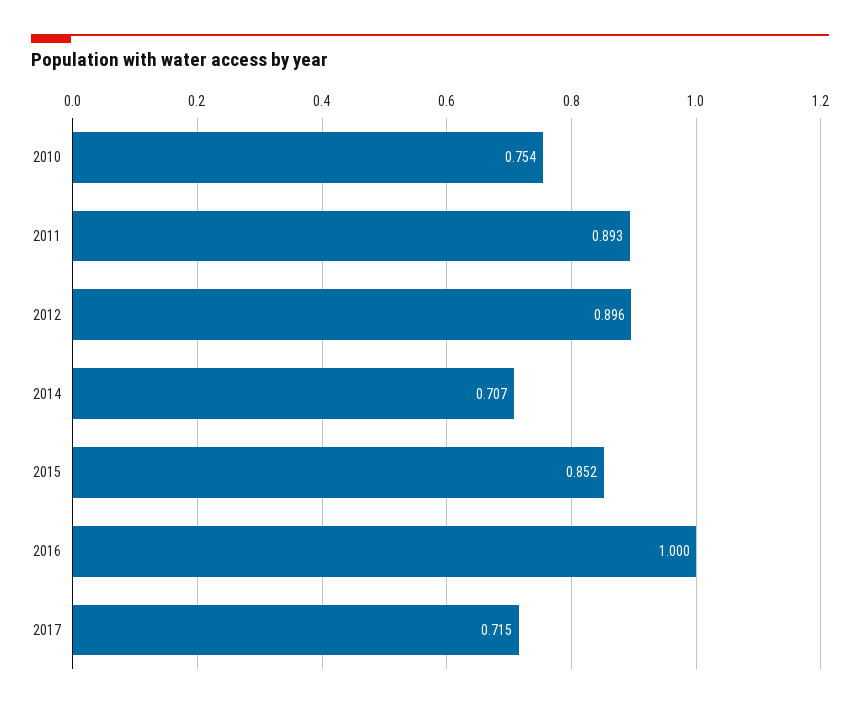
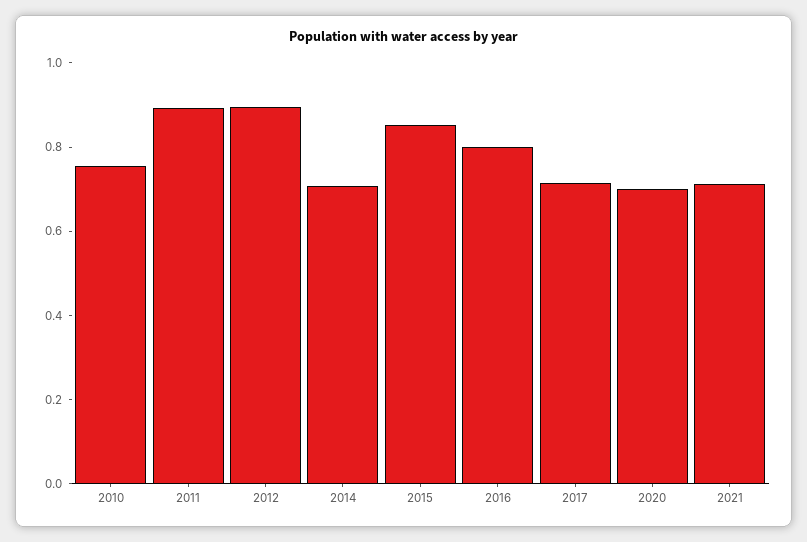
2016: 1 -> 0.8
2020: none -> 0.7
2021: none -> 0.7

